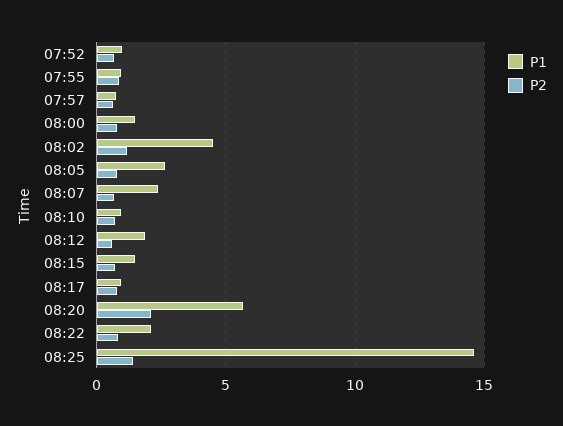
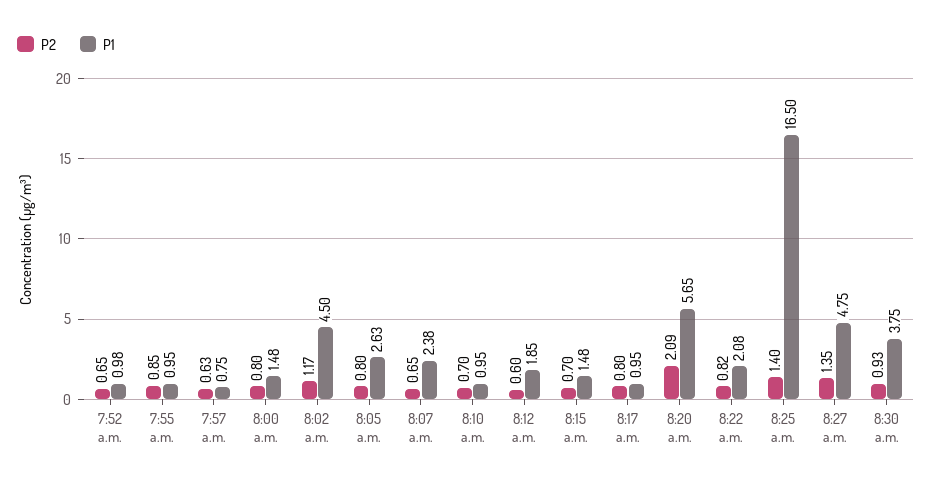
P1, 08:25: 14.5 -> 16.5
P2, 8:27 a.m.: none -> 1.35
P1, 8:27 a.m.: none -> 4.75
P2, 8:30 a.m.: none -> 0.93
P1, 8:30 a.m.: none -> 3.75

